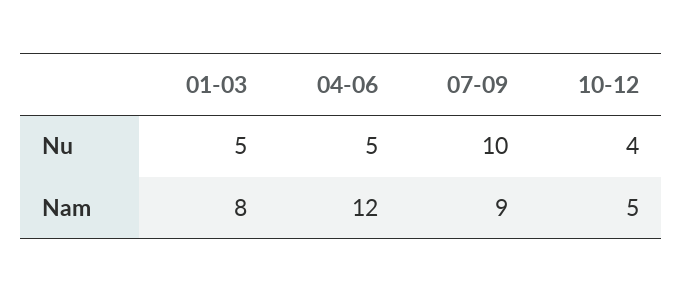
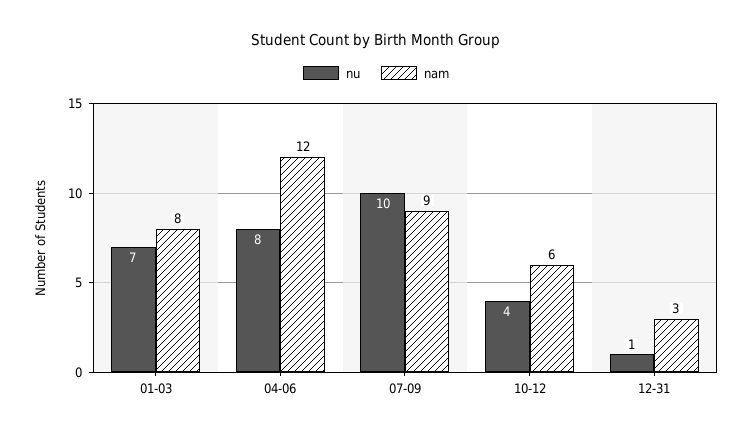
Nu, 01-03: 5 -> 7
Nu, 04-06: 5 -> 8
Nam, 10-12: 5 -> 6
Nu, 12-31: none -> 1
Nam, 12-31: none -> 3

